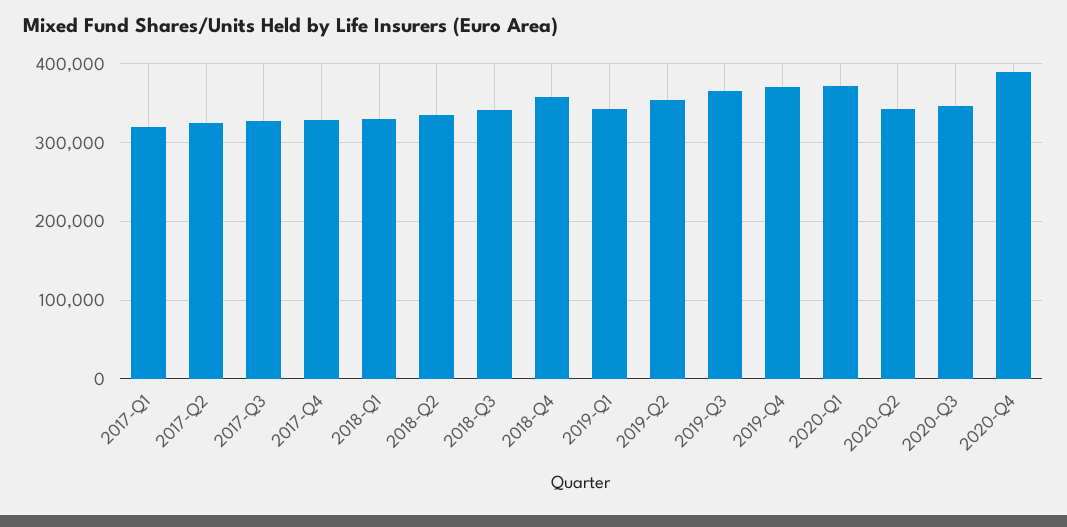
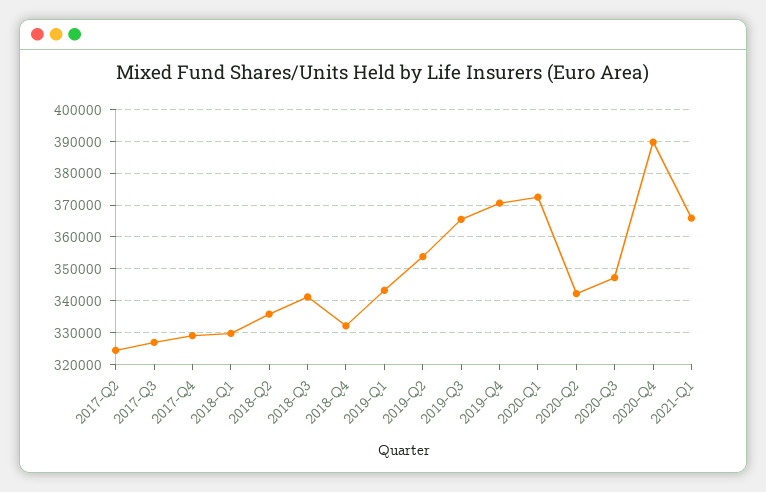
2017-Q1: 320000 -> none
2018-Q4: 360000 -> 332000
2021-Q1: none -> 366000

